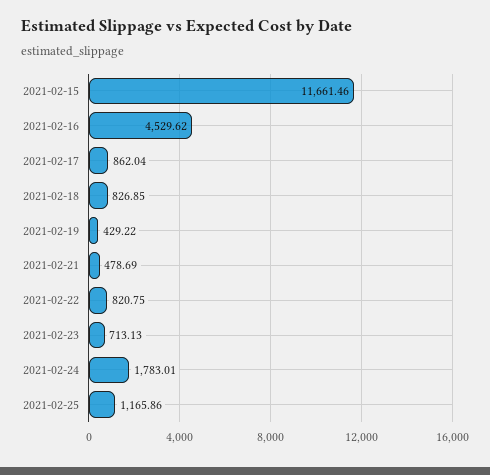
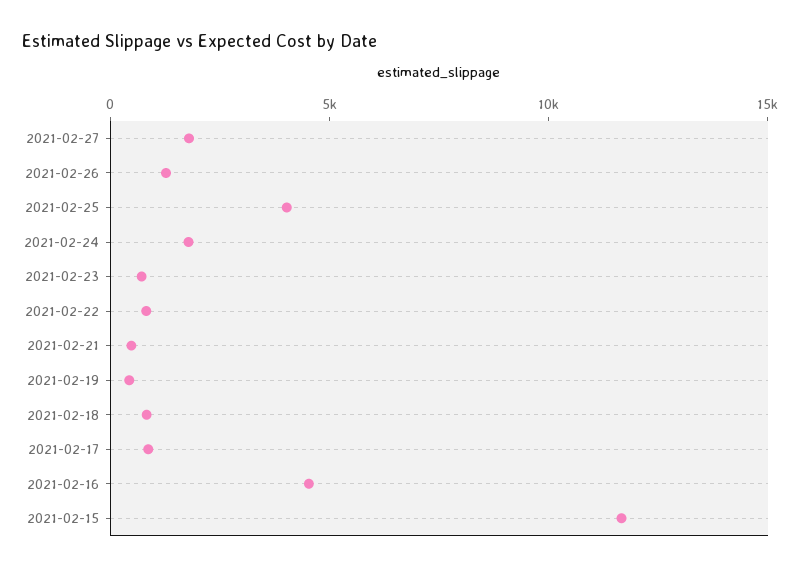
2021-02-25: 1165.86 -> 4000
2021-02-27: none -> 2000
2021-02-26: none -> 1000

